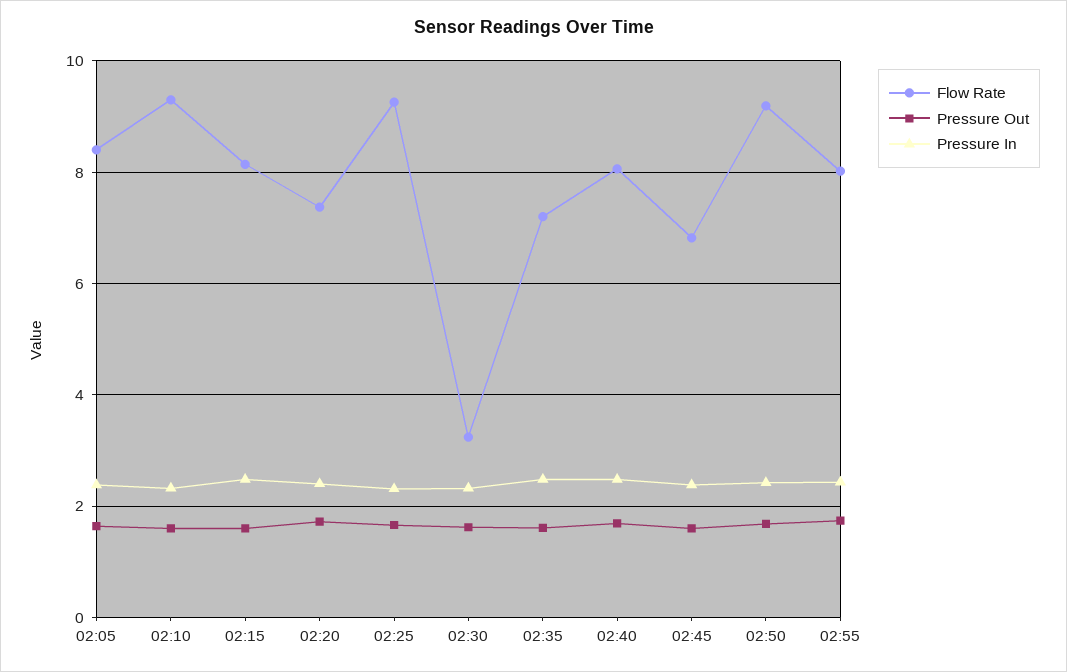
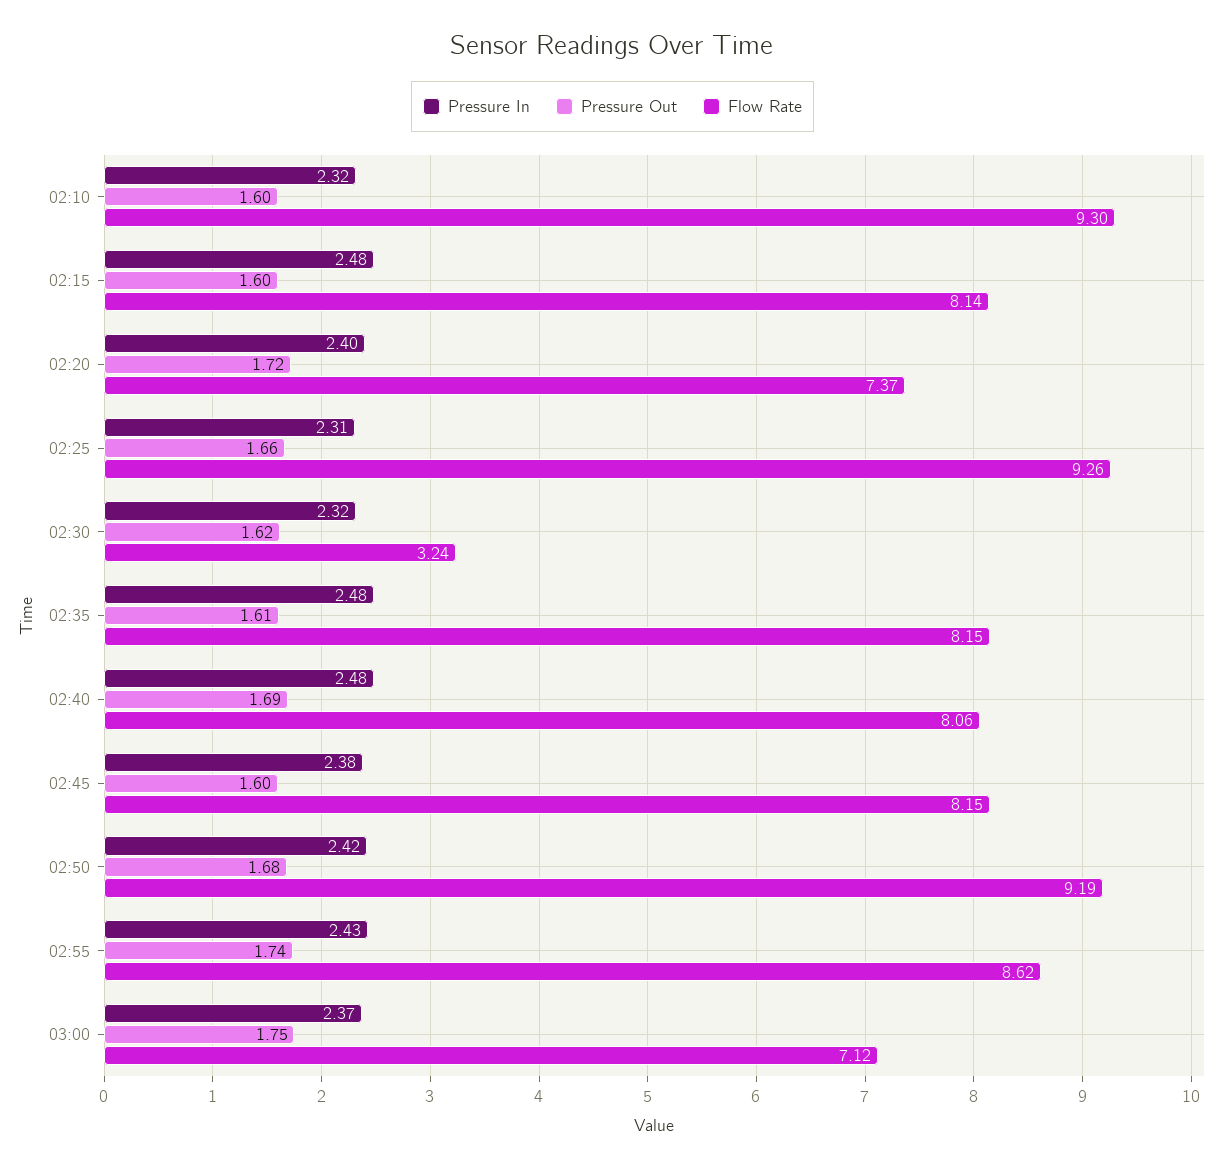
Flow Rate, 02:05: 8.4 -> none
Pressure Out, 02:05: 1.6 -> none
Pressure In, 02:05: 2.4 -> none
Flow Rate, 02:35: 7.2 -> 8.15
Flow Rate, 02:45: 6.8 -> 8.15
Flow Rate, 02:55: 8 -> 8.62
Pressure In, 03:00: none -> 2.37
Pressure Out, 03:00: none -> 1.75
Flow Rate, 03:00: none -> 7.12

